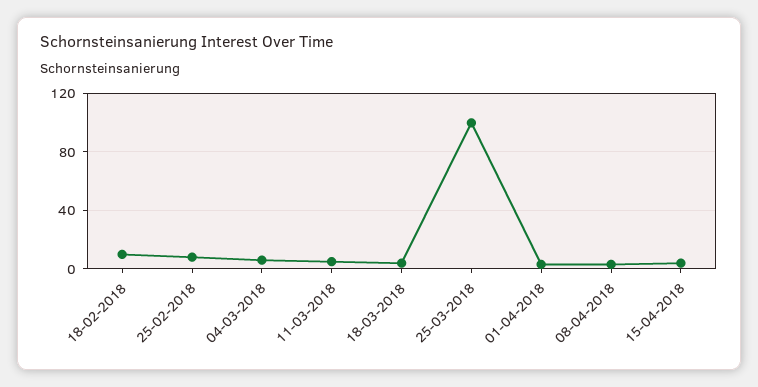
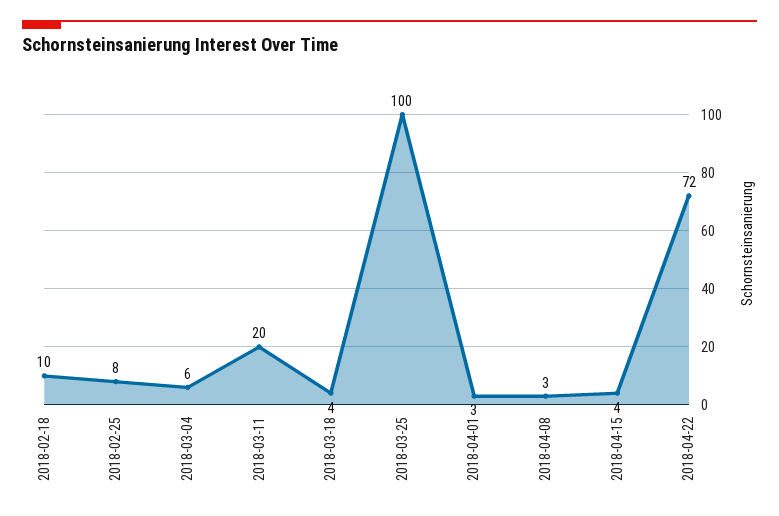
11-03-2018: 5 -> 20
2018-04-22: none -> 72

